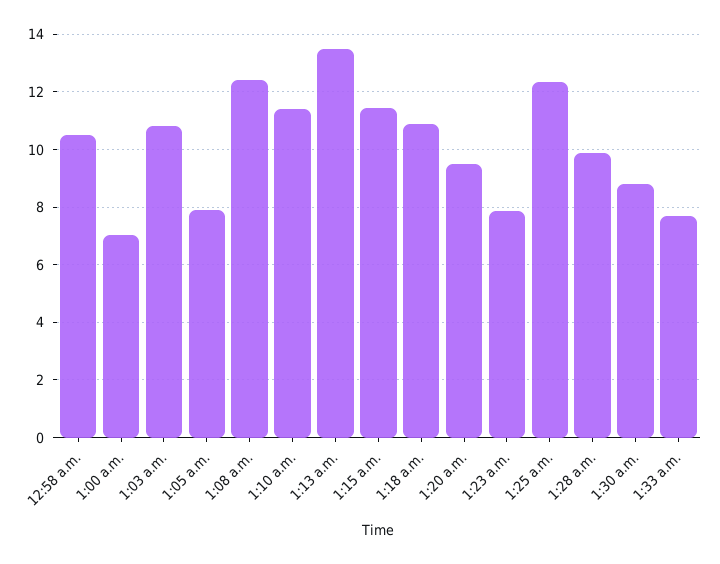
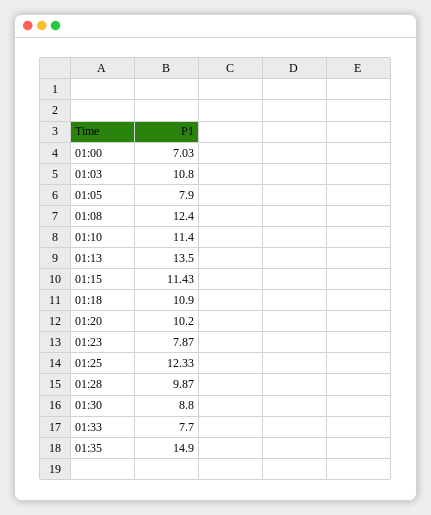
12:58 a.m.: 10.5 -> none
1:20 a.m.: 9.5 -> 10.2
01:35: none -> 14.9

